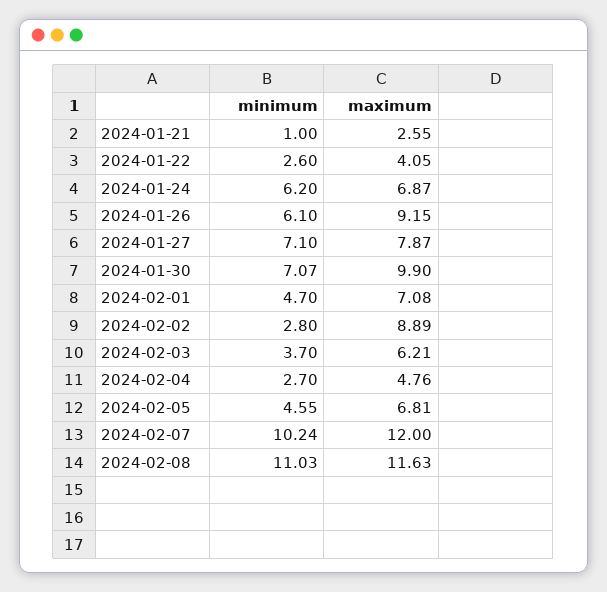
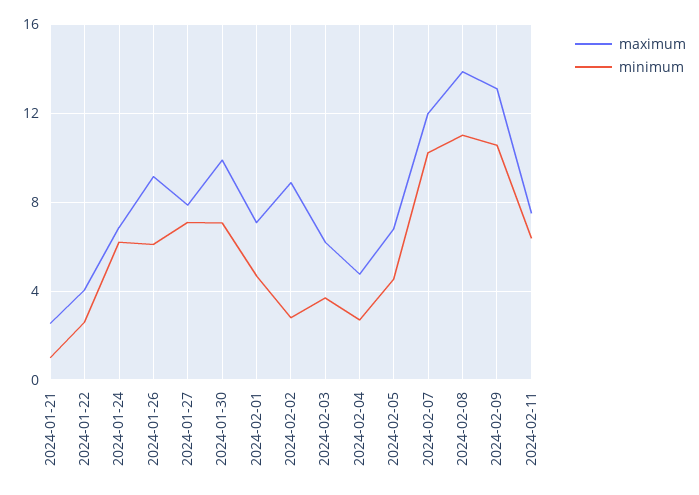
maximum, 2024-02-08: 11.63 -> 14
maximum, 2024-02-09: none -> 13
minimum, 2024-02-09: none -> 10.5
maximum, 2024-02-11: none -> 7.5
minimum, 2024-02-11: none -> 6.5

